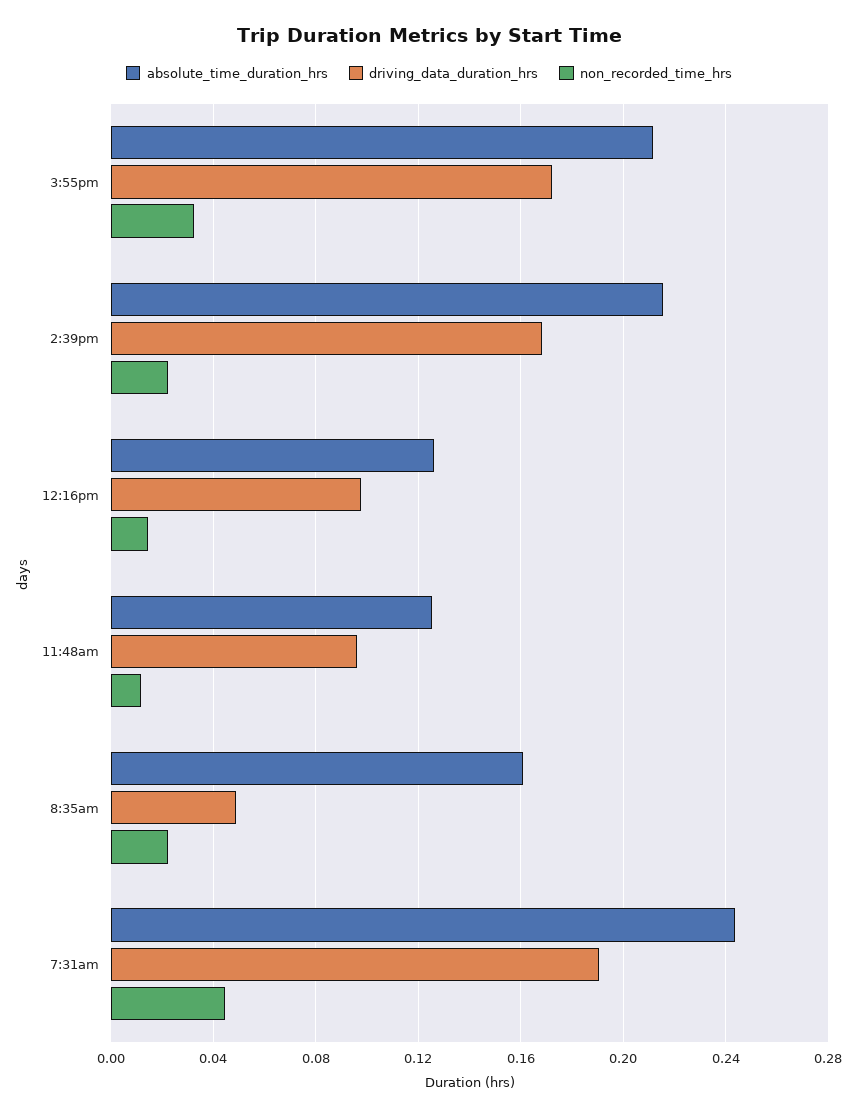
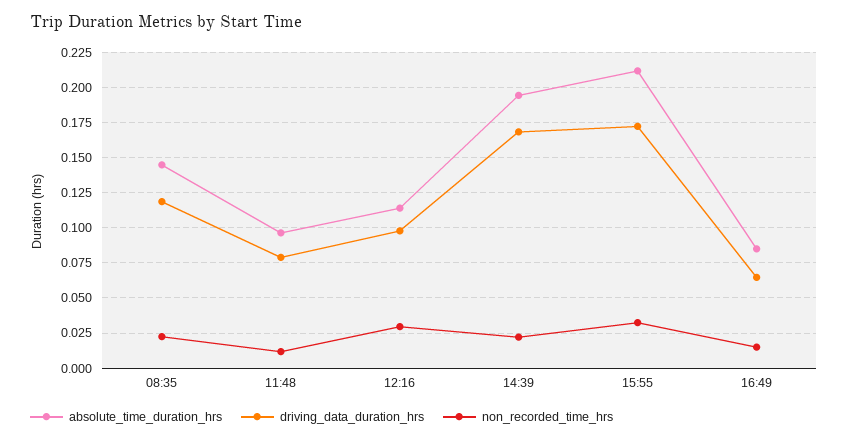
absolute_time_duration_hrs, 2:39pm: 0.215 -> 0.195
absolute_time_duration_hrs, 12:16pm: 0.125 -> 0.115
non_recorded_time_hrs, 12:16pm: 0.015 -> 0.03
absolute_time_duration_hrs, 11:48am: 0.125 -> 0.095
driving_data_duration_hrs, 11:48am: 0.095 -> 0.08
absolute_time_duration_hrs, 8:35am: 0.16 -> 0.145
driving_data_duration_hrs, 8:35am: 0.05 -> 0.12
absolute_time_duration_hrs, 7:31am: 0.245 -> none
driving_data_duration_hrs, 7:31am: 0.19 -> none
non_recorded_time_hrs, 7:31am: 0.045 -> none
absolute_time_duration_hrs, 16:49: none -> 0.085
driving_data_duration_hrs, 16:49: none -> 0.065
non_recorded_time_hrs, 16:49: none -> 0.015

